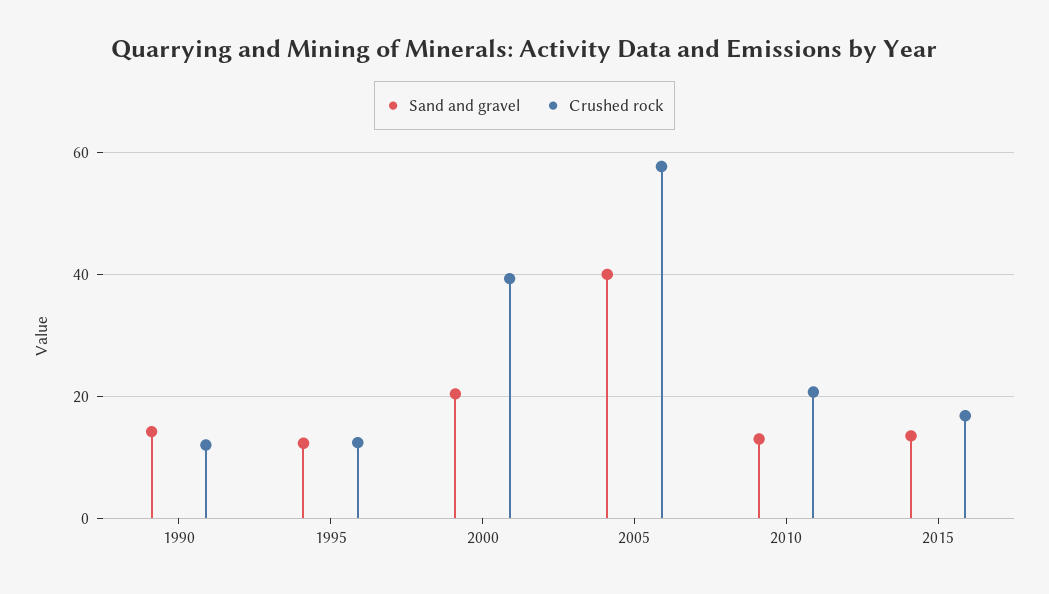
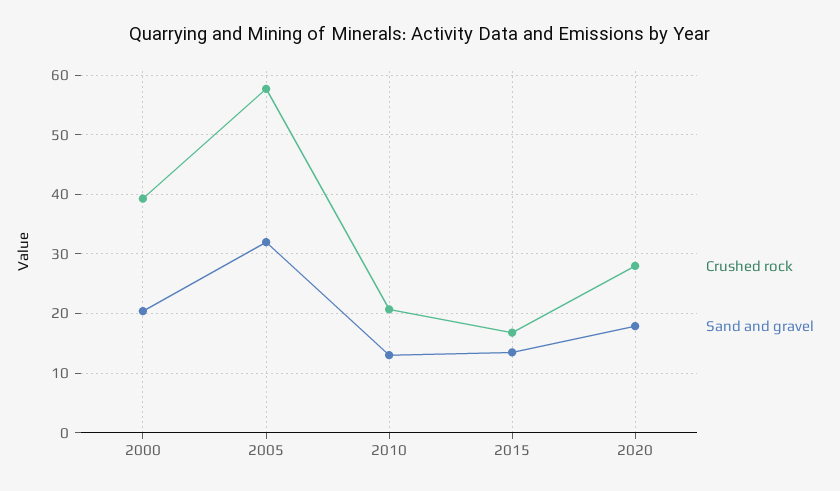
Sand and gravel, 1990: 14 -> none
Crushed rock, 1990: 12 -> none
Sand and gravel, 1995: 12 -> none
Crushed rock, 1995: 12 -> none
Sand and gravel, 2005: 40 -> 32
Crushed rock, 2020: none -> 28
Sand and gravel, 2020: none -> 18

